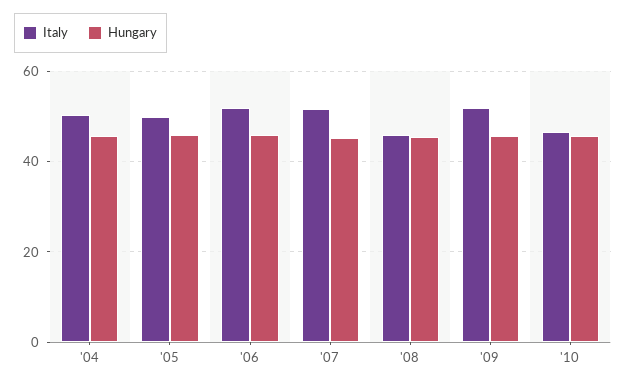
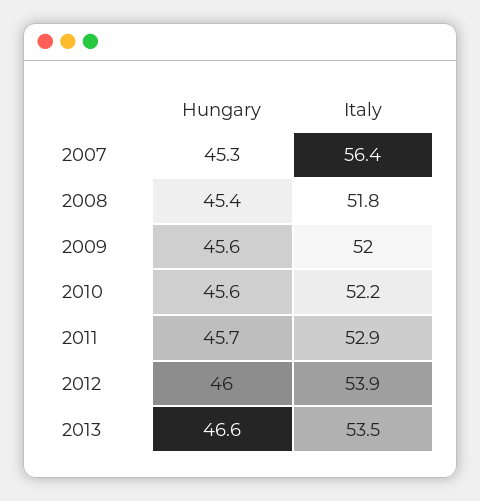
Italy, '04: 50 -> none
Hungary, '04: 46 -> none
Italy, '05: 50 -> none
Hungary, '05: 46 -> none
Italy, '06: 52 -> none
Hungary, '06: 46 -> none
Italy, '07: 52 -> 56.4
Italy, '08: 46 -> 51.8
Italy, '10: 46 -> 52.2
Hungary, 2011: none -> 45.7
Italy, 2011: none -> 52.9
Hungary, 2012: none -> 46
Italy, 2012: none -> 53.9
Hungary, 2013: none -> 46.6
Italy, 2013: none -> 53.5

